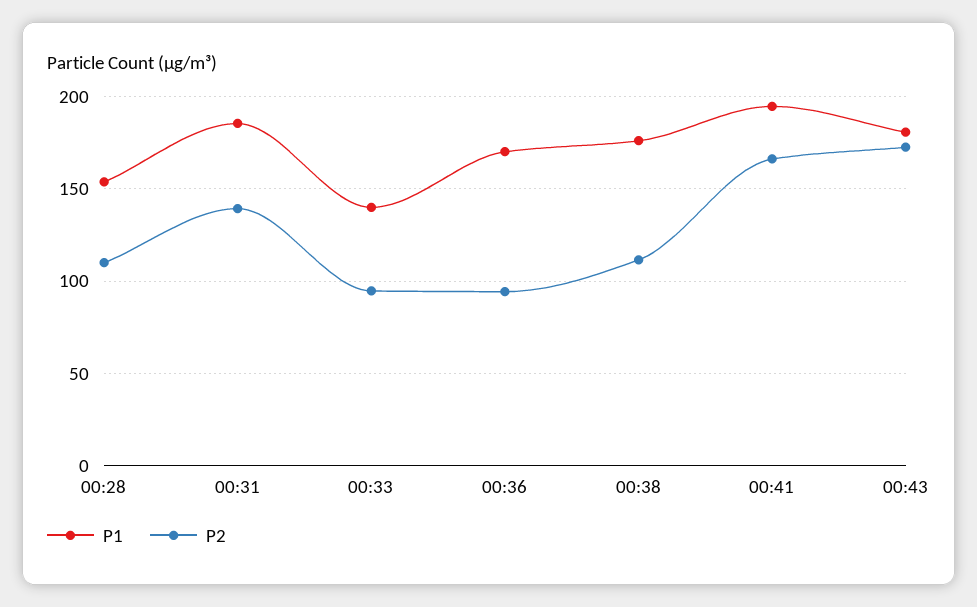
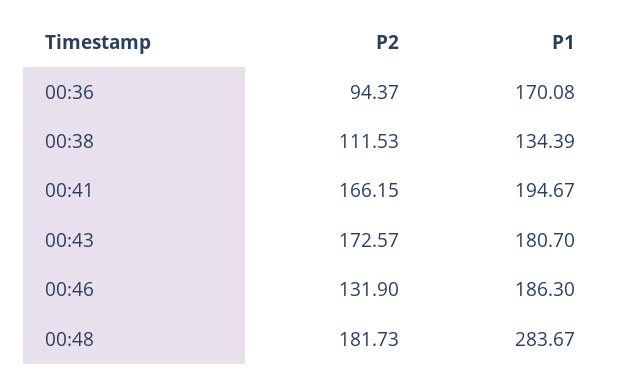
P1, 00:28: 155 -> none
P2, 00:28: 110 -> none
P1, 00:31: 185 -> none
P2, 00:31: 140 -> none
P1, 00:33: 140 -> none
P2, 00:33: 95 -> none
P1, 00:38: 175 -> 134.39
P2, 00:46: none -> 131.9
P1, 00:46: none -> 186.3
P2, 00:48: none -> 181.73
P1, 00:48: none -> 283.67

